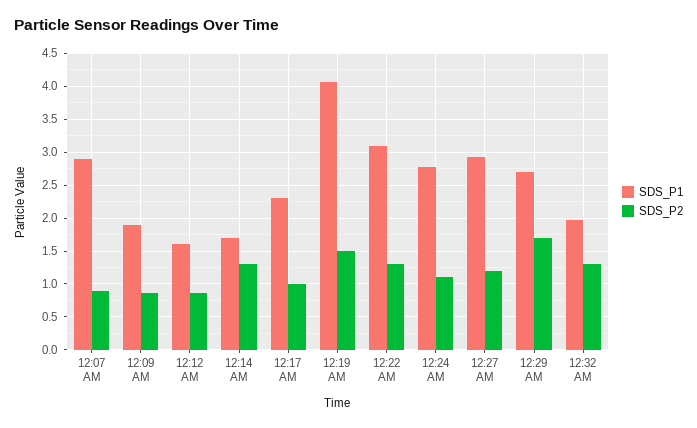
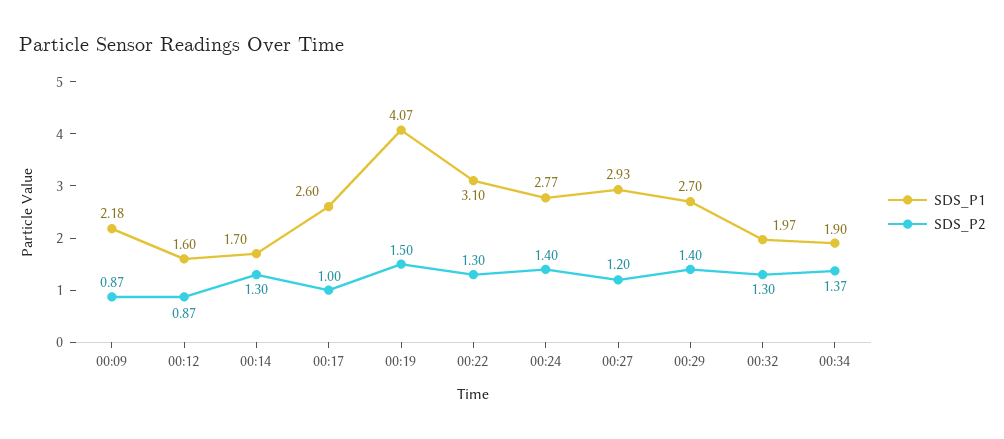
SDS_P1, 12:07 AM: 2.9 -> none
SDS_P2, 12:07 AM: 0.9 -> none
SDS_P1, 12:09 AM: 1.9 -> 2.18
SDS_P1, 12:17 AM: 2.3 -> 2.6
SDS_P2, 12:24 AM: 1.1 -> 1.4
SDS_P2, 12:29 AM: 1.7 -> 1.4
SDS_P1, 00:34: none -> 1.9
SDS_P2, 00:34: none -> 1.37

